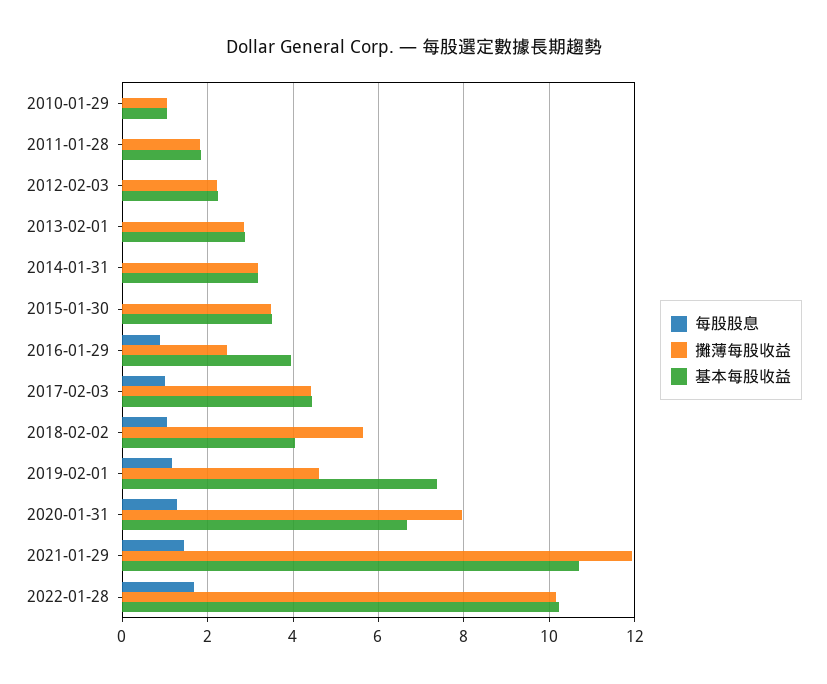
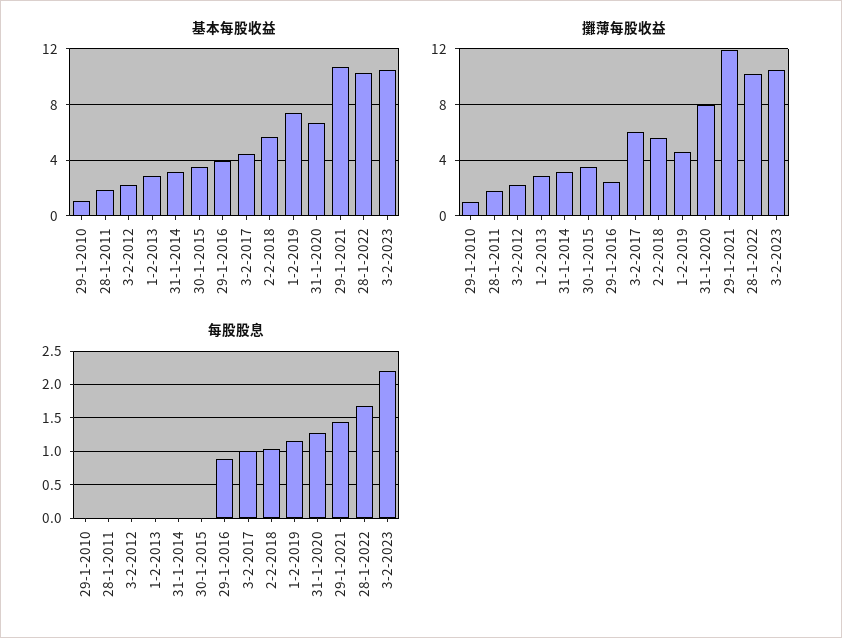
攤薄每股收益, 2017-02-03: 4.4 -> 6
基本每股收益, 2018-02-02: 4 -> 5.5
基本每股收益, 3-2-2023: none -> 10.5
攤薄每股收益, 3-2-2023: none -> 10.5
每股股息, 3-2-2023: none -> 2.2

